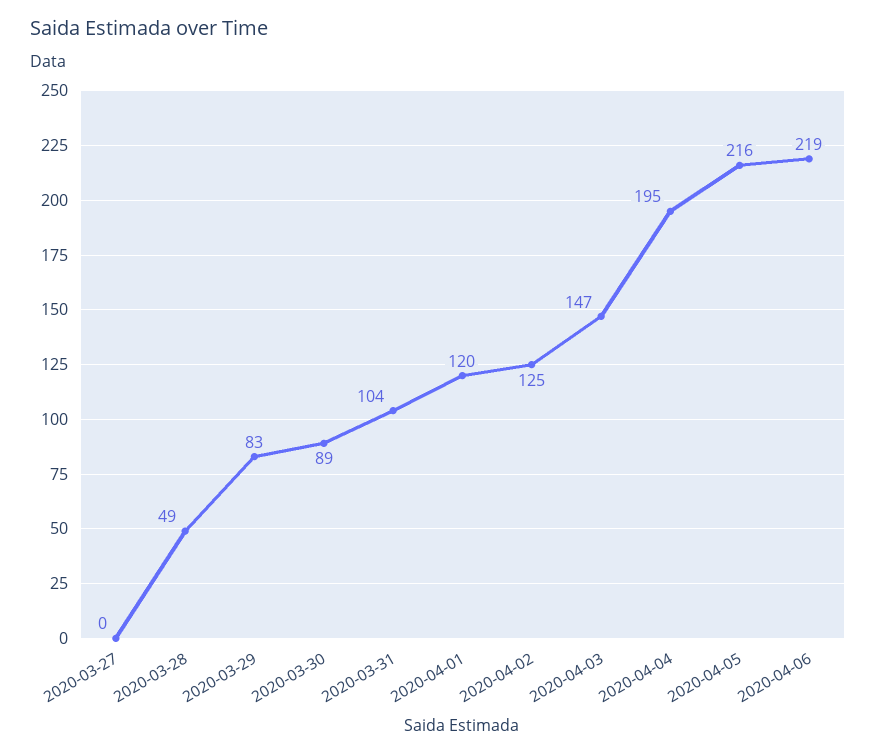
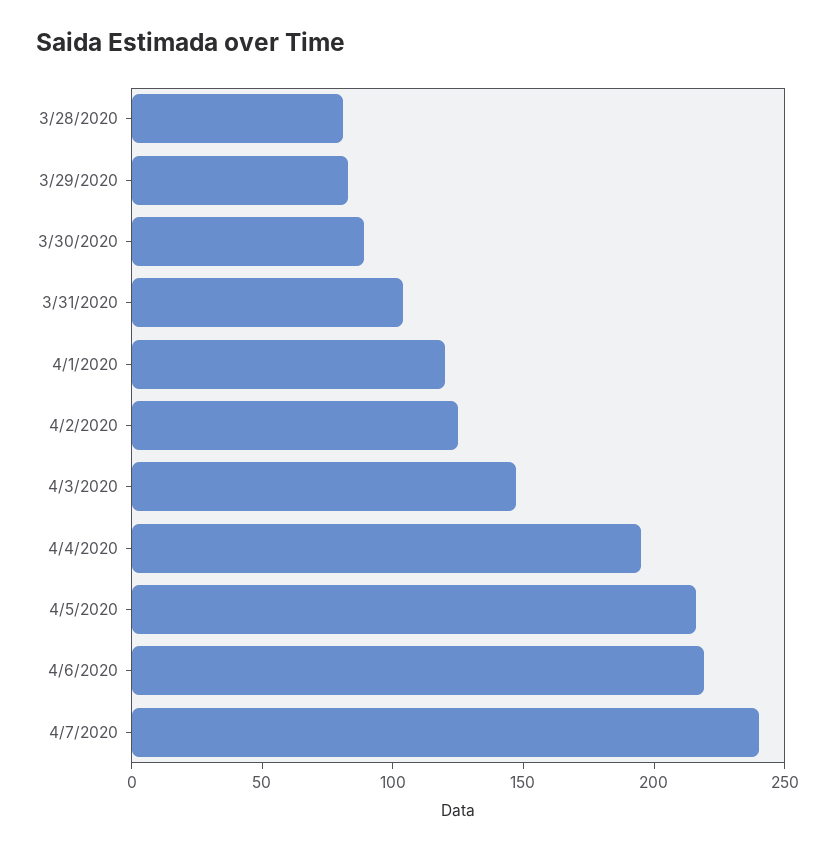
2020-03-27: 0 -> none
2020-03-28: 49 -> 80
4/7/2020: none -> 240

